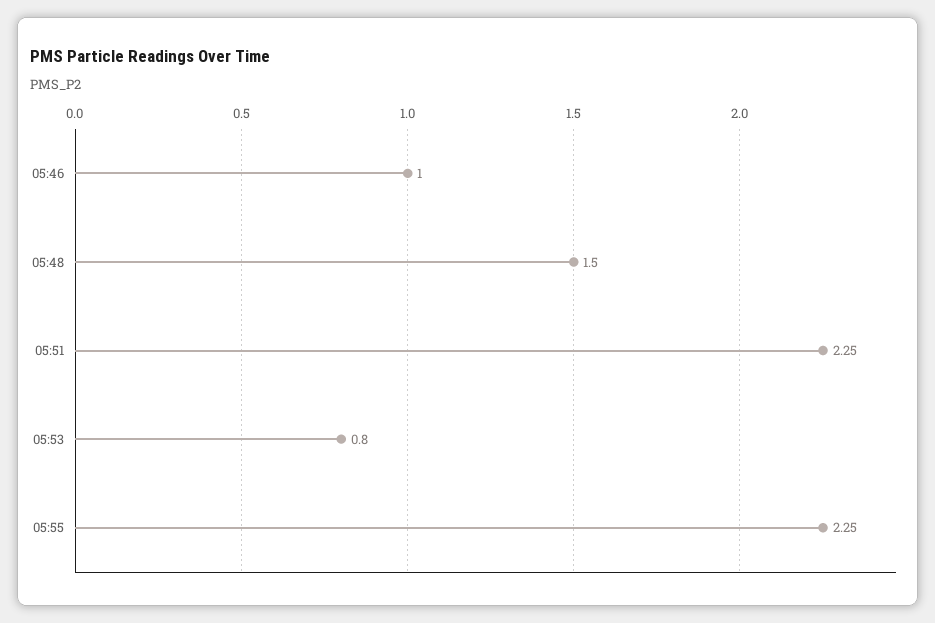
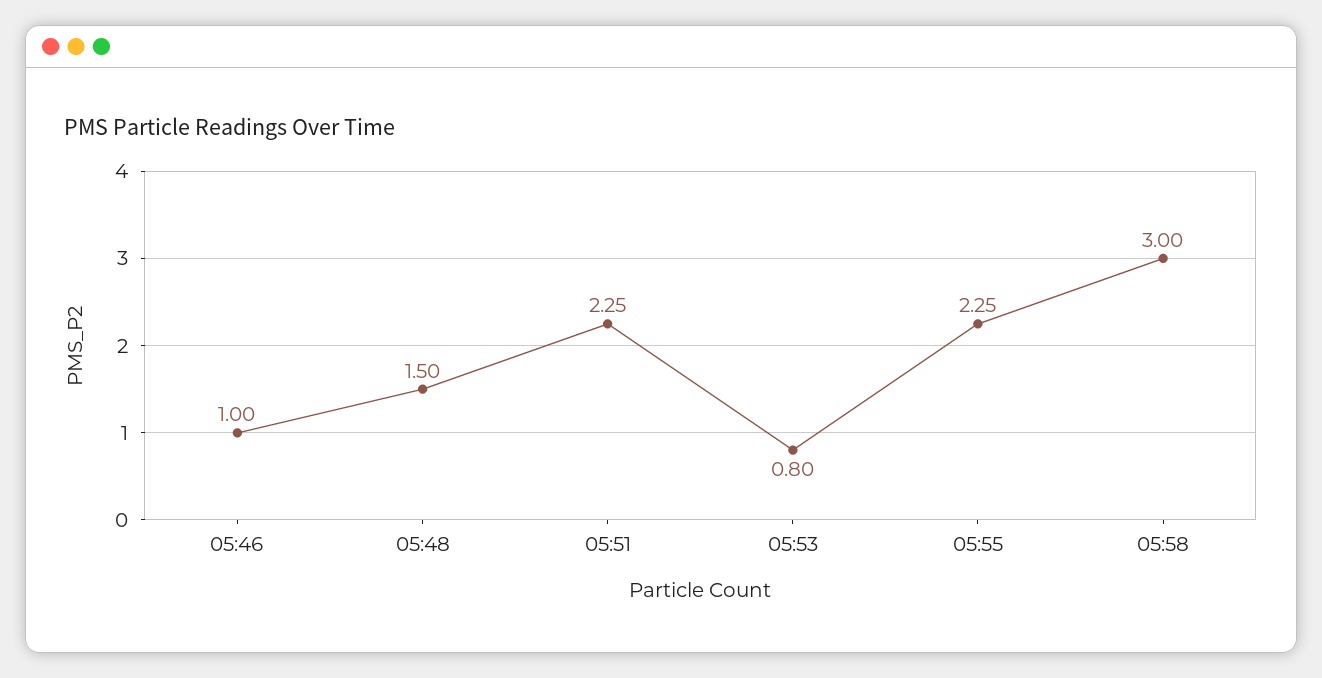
05:58: none -> 3

